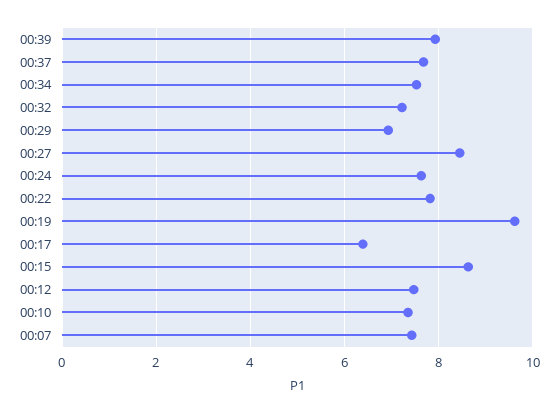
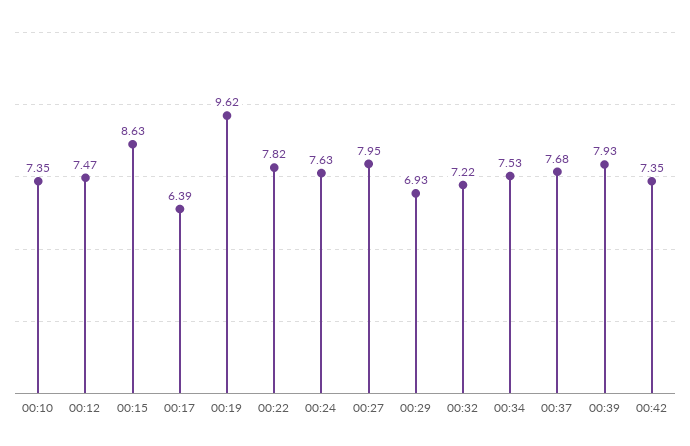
00:27: 8.4 -> 7.95
00:07: 7.4 -> none
00:42: none -> 7.35

